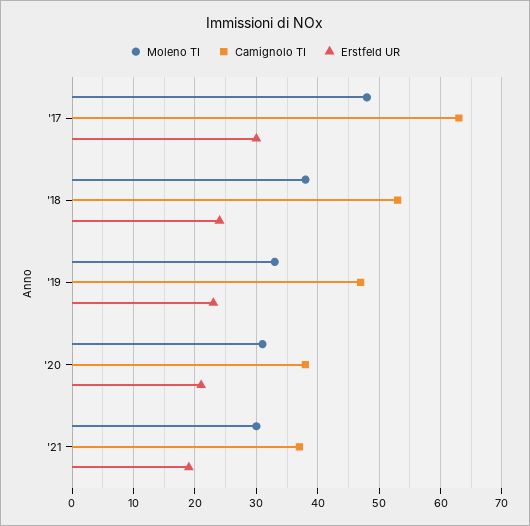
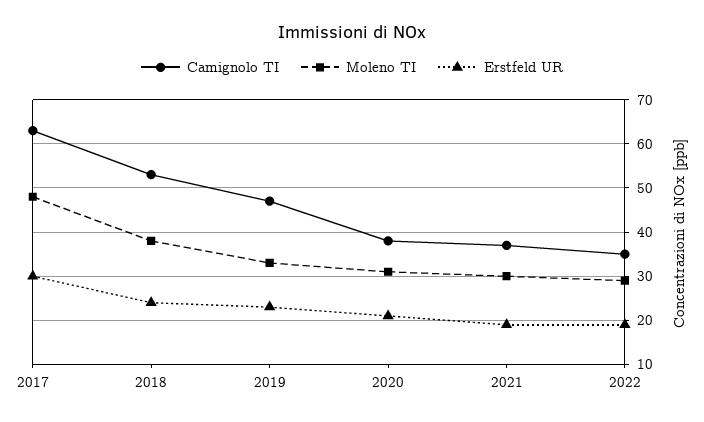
Camignolo TI, 2022: none -> 35
Moleno TI, 2022: none -> 30
Erstfeld UR, 2022: none -> 20

